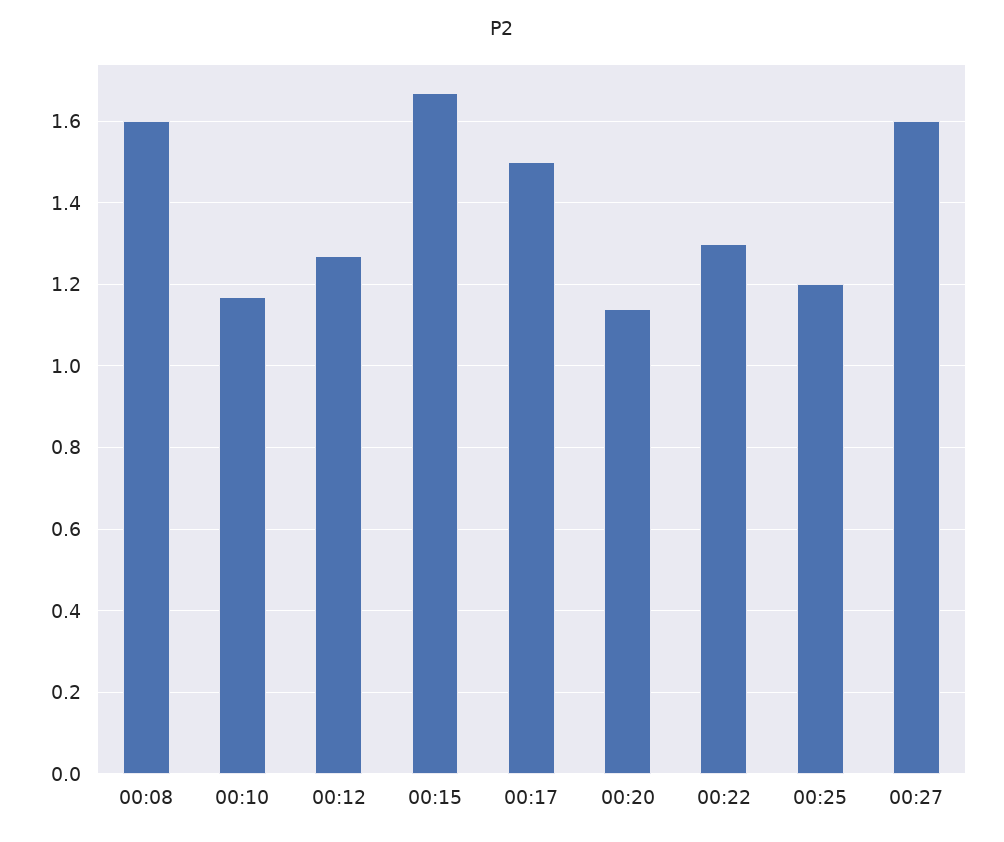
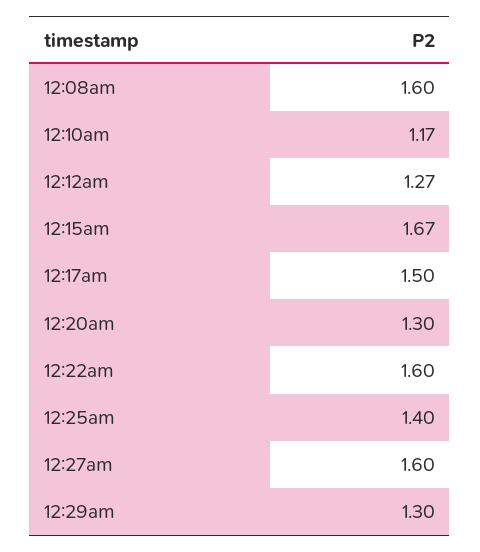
00:20: 1.15 -> 1.3
00:22: 1.3 -> 1.6
00:25: 1.2 -> 1.4
12:29am: none -> 1.3

